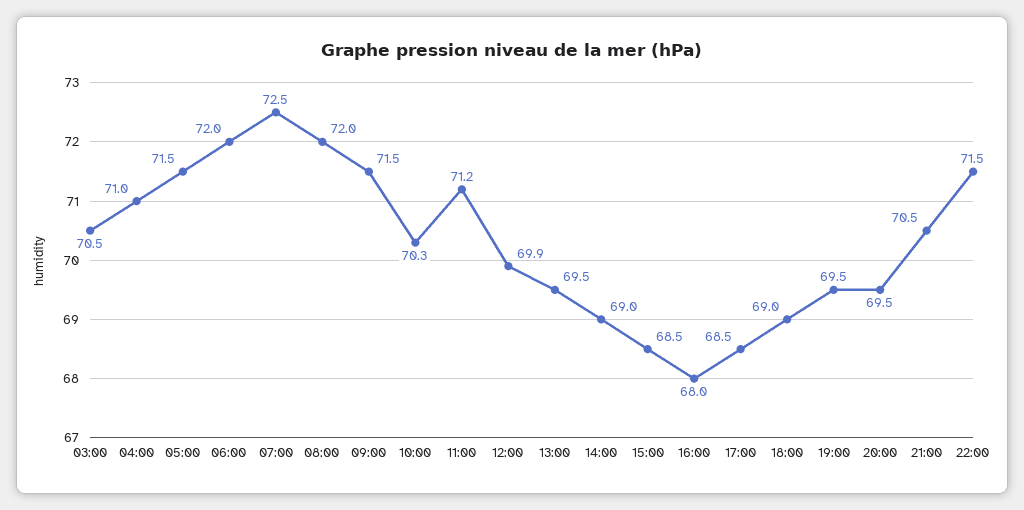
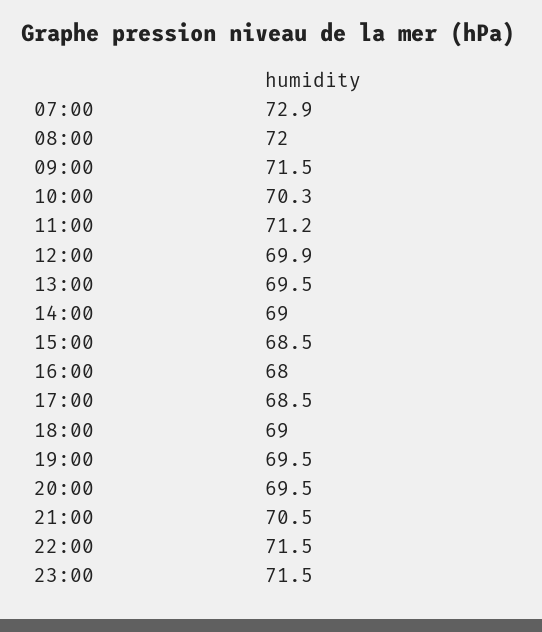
03:00: 70.5 -> none
04:00: 71 -> none
05:00: 71.5 -> none
06:00: 72 -> none
07:00: 72.5 -> 72.9
23:00: none -> 71.5

